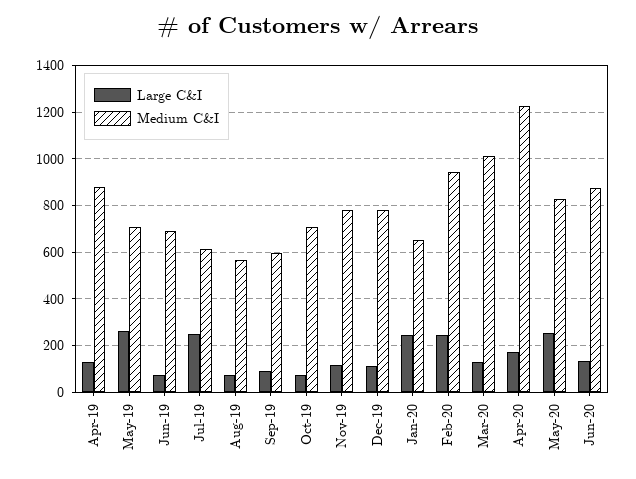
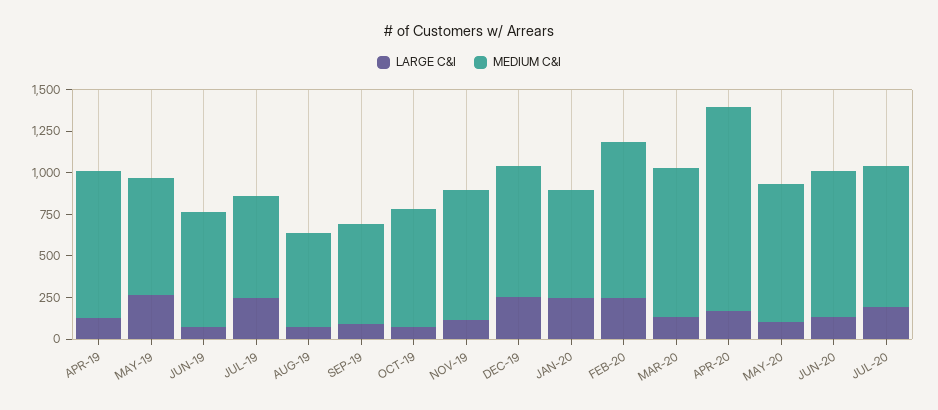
Large C&I, Dec-19: 100 -> 250
Medium C&I, Mar-20: 1000 -> 900
Large C&I, May-20: 250 -> 100
Large C&I, JUL-20: none -> 200
Medium C&I, JUL-20: none -> 850

